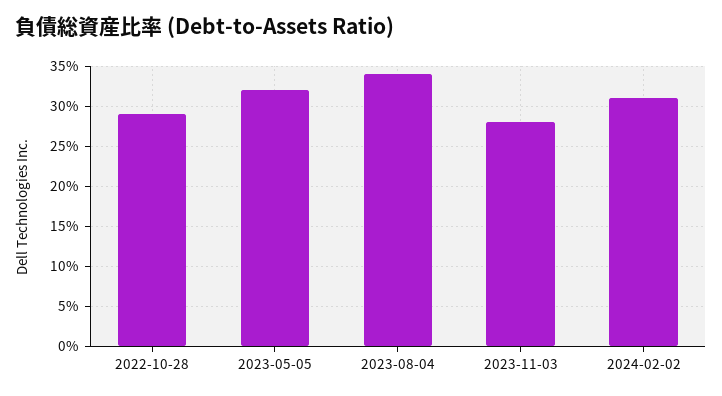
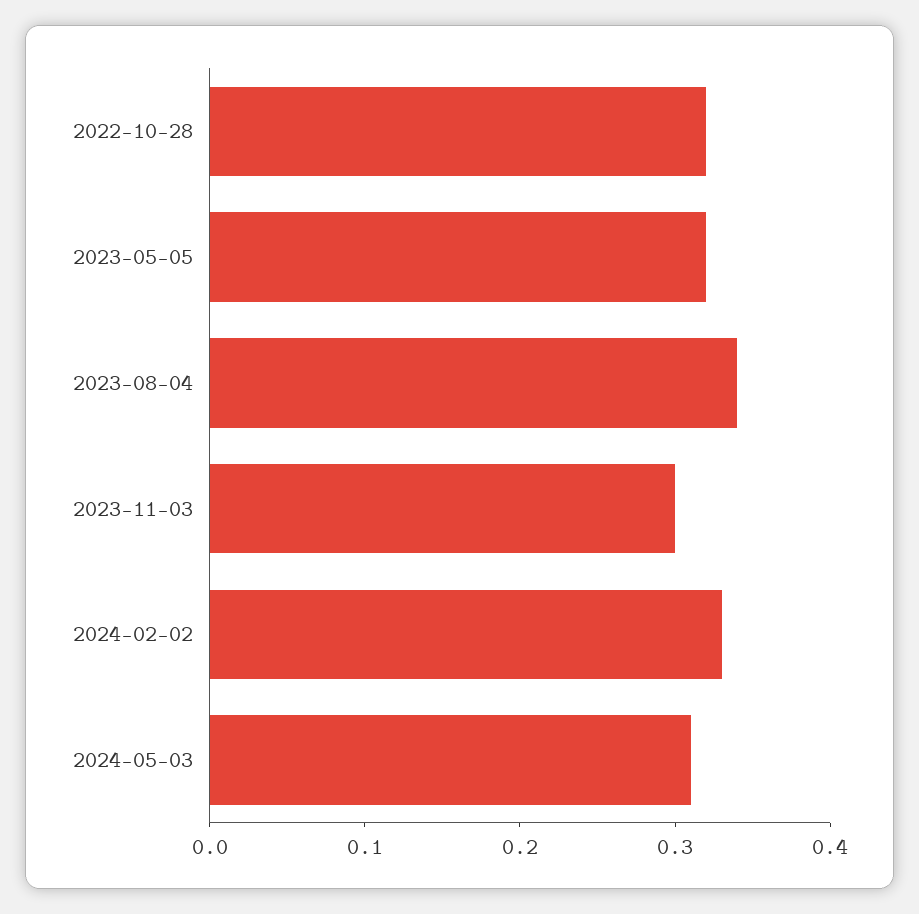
2022-10-28: 0.29 -> 0.32
2023-11-03: 0.28 -> 0.3
2024-02-02: 0.31 -> 0.33
2024-05-03: none -> 0.31

